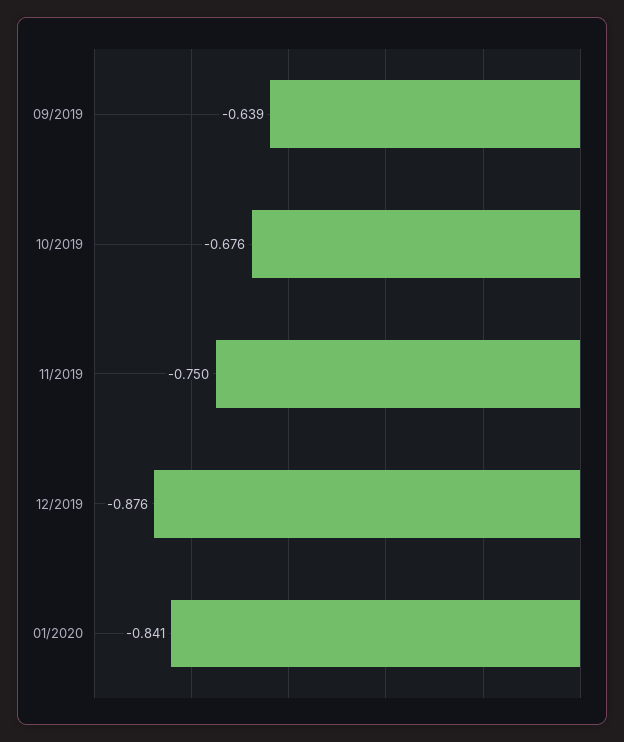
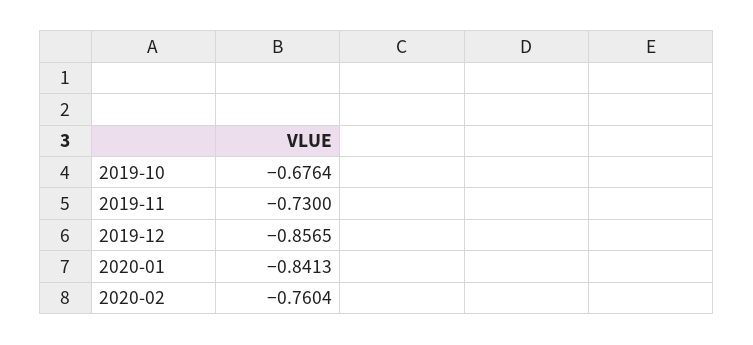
09/2019: -0.639 -> none
11/2019: -0.75 -> -0.73
12/2019: -0.876 -> -0.8565
2020-02: none -> -0.7604

